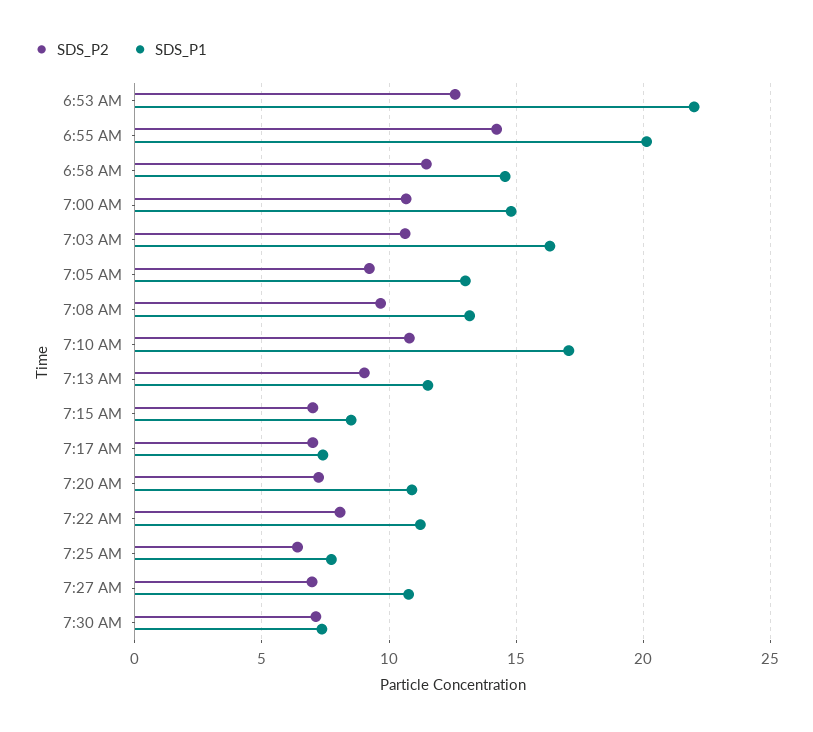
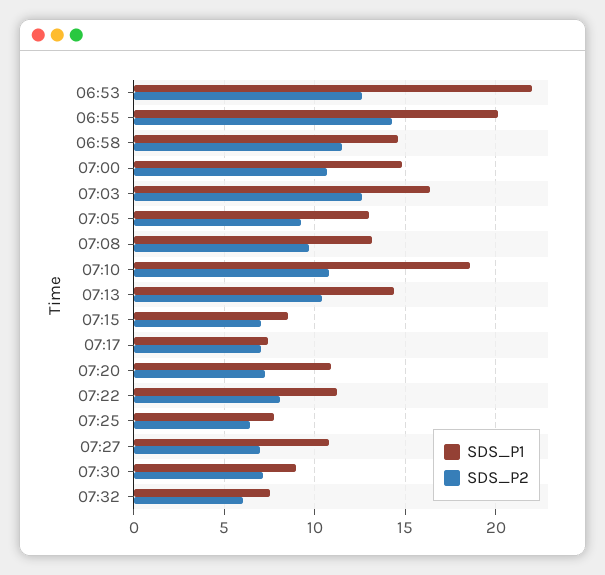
SDS_P2, 7:03 AM: 10.5 -> 12.5
SDS_P1, 7:10 AM: 17 -> 18.5
SDS_P2, 7:13 AM: 9 -> 10.5
SDS_P1, 7:13 AM: 11.5 -> 14.5
SDS_P1, 7:30 AM: 7.5 -> 9
SDS_P1, 07:32: none -> 7.5
SDS_P2, 07:32: none -> 6

